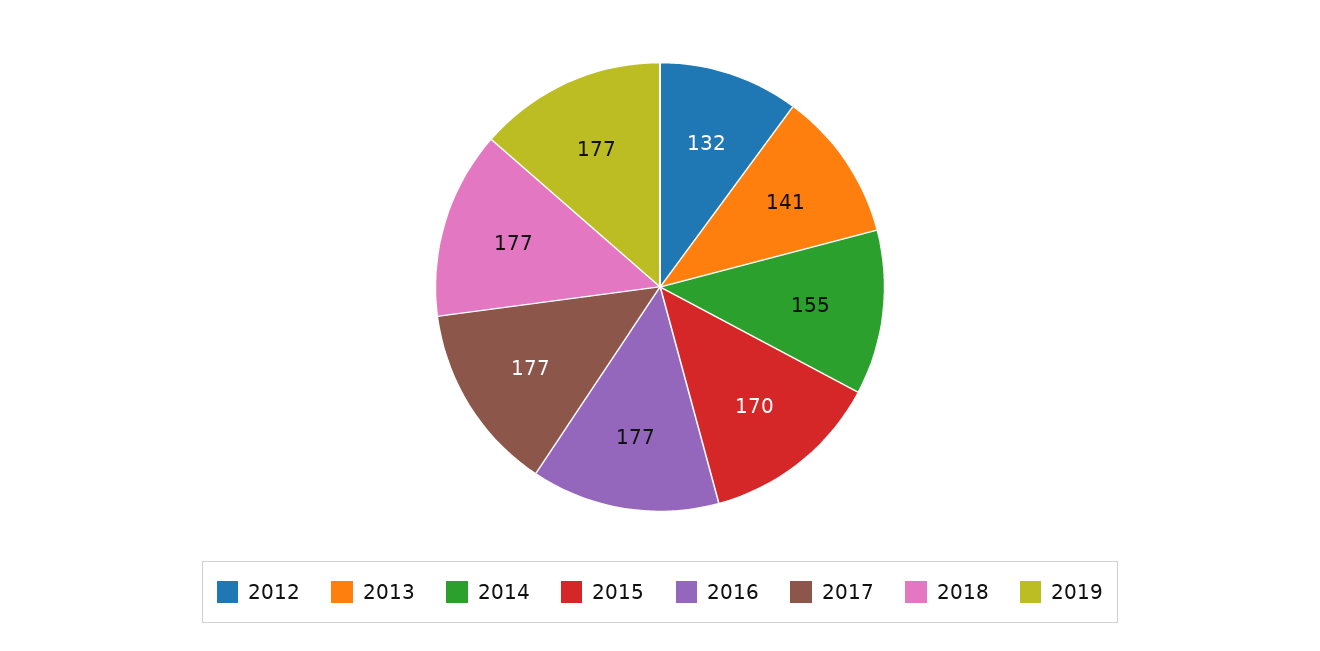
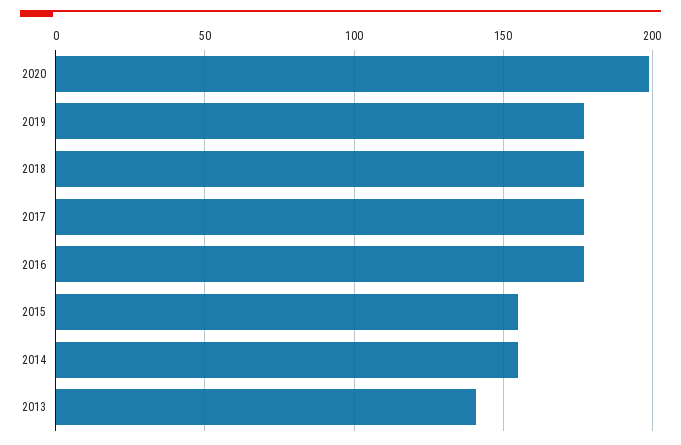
2012: 132 -> none
2015: 170 -> 155
2020: none -> 200

